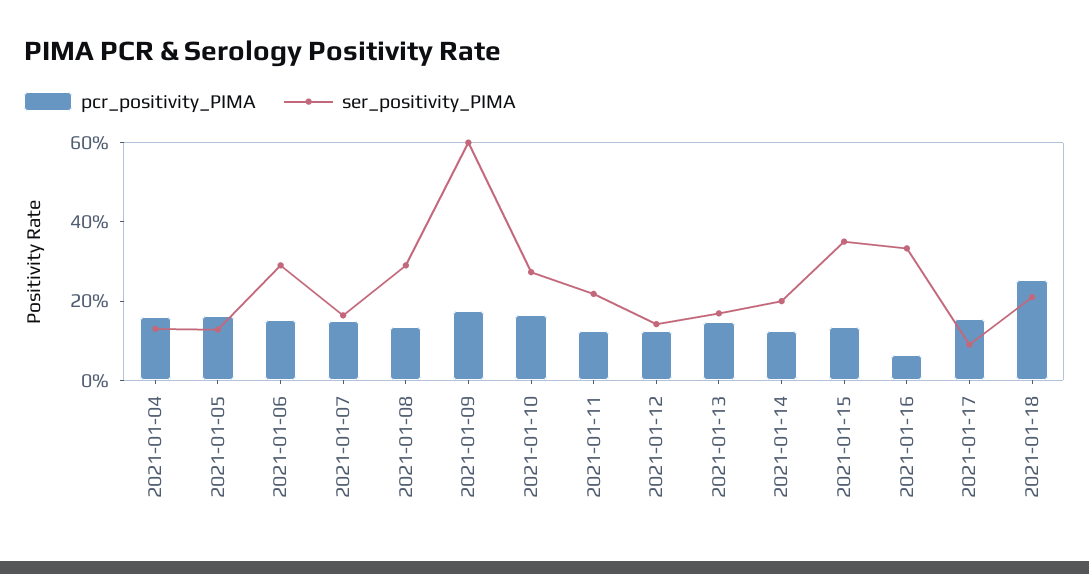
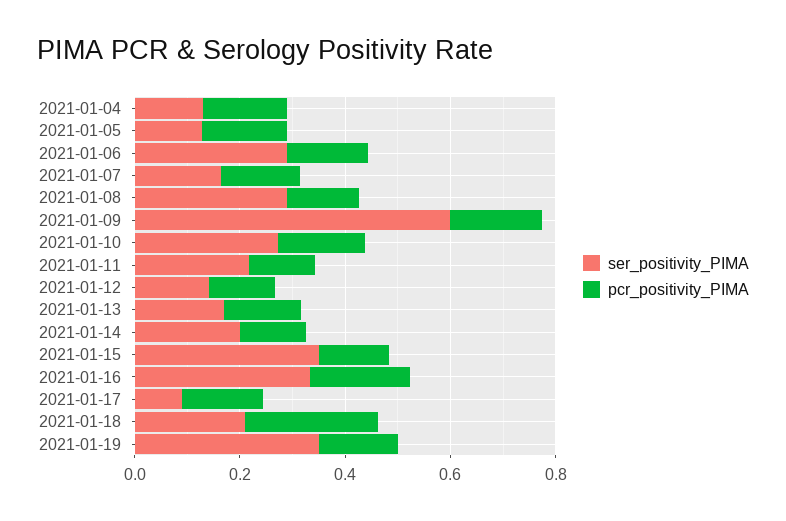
pcr_positivity_PIMA, 2021-01-16: 0.05 -> 0.2
ser_positivity_PIMA, 2021-01-19: none -> 0.35
pcr_positivity_PIMA, 2021-01-19: none -> 0.15

